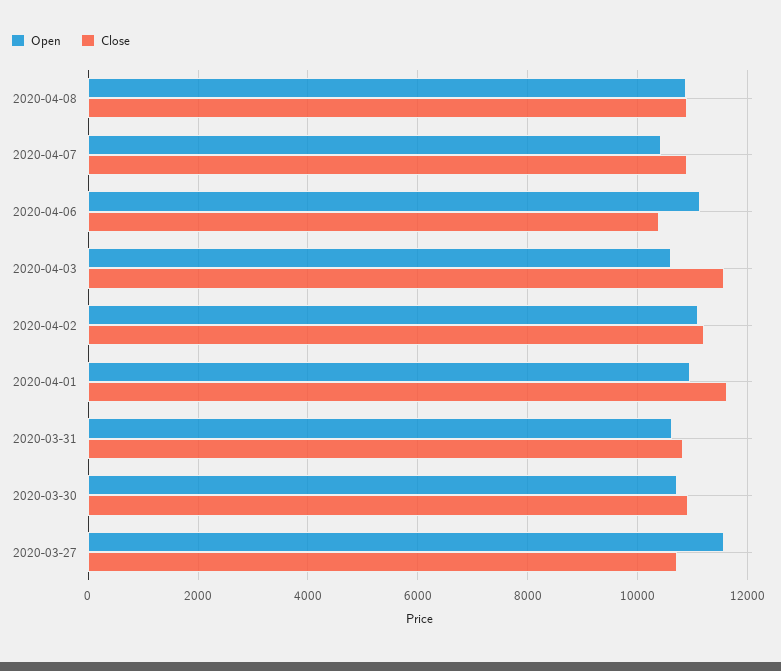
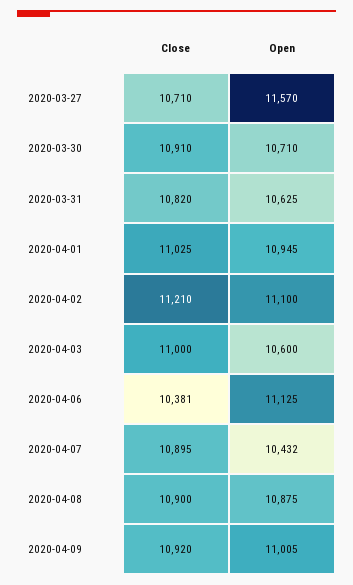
Close, 2020-04-03: 11600 -> 11000
Close, 2020-04-01: 11600 -> 11025
Close, 2020-04-09: none -> 10920
Open, 2020-04-09: none -> 11005

